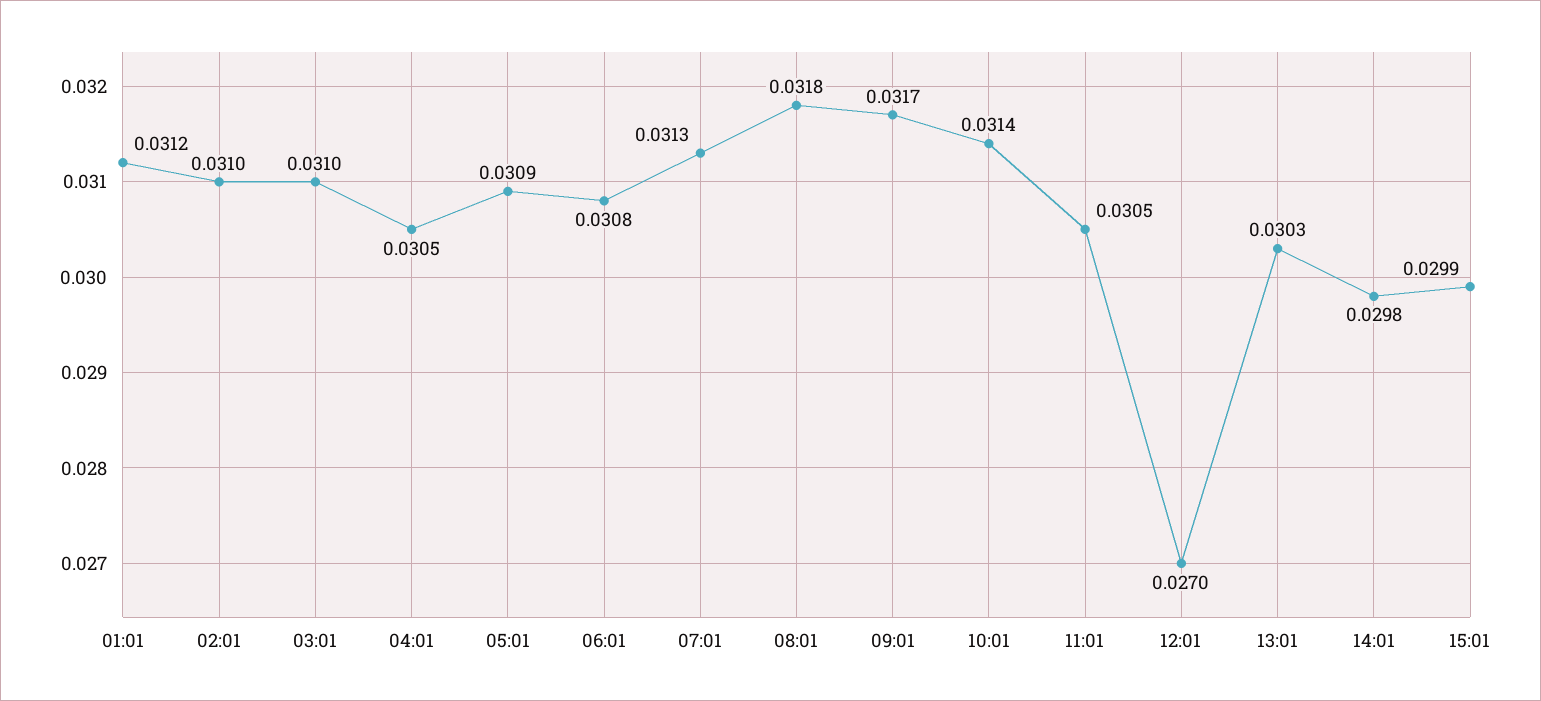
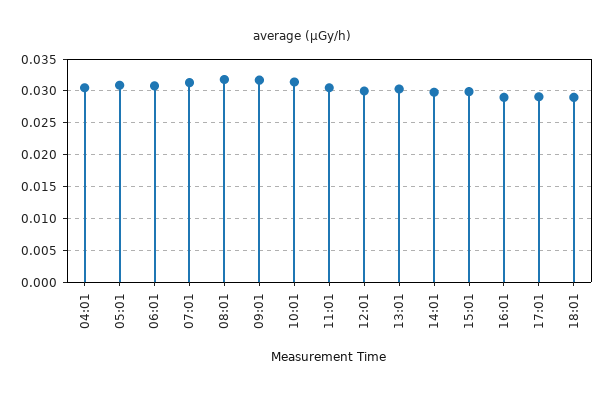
01:01: 0.0312 -> none
02:01: 0.031 -> none
03:01: 0.031 -> none
12:01: 0.027 -> 0.03
16:01: none -> 0.029
17:01: none -> 0.029
18:01: none -> 0.029

